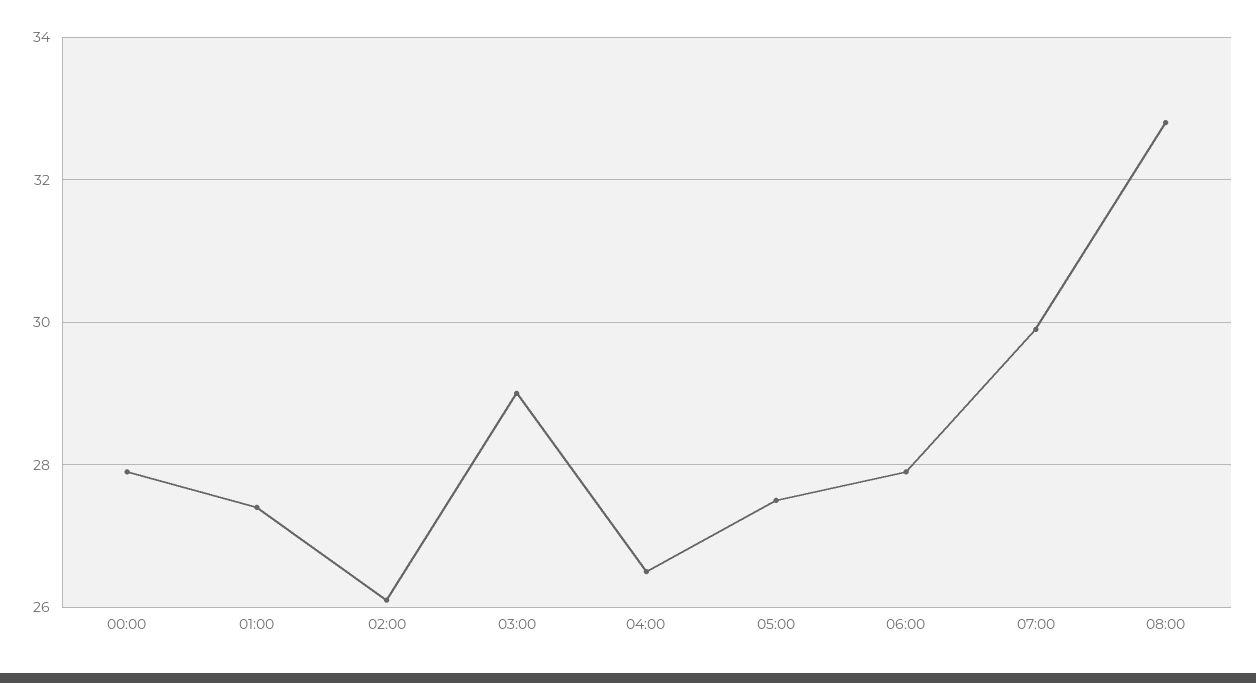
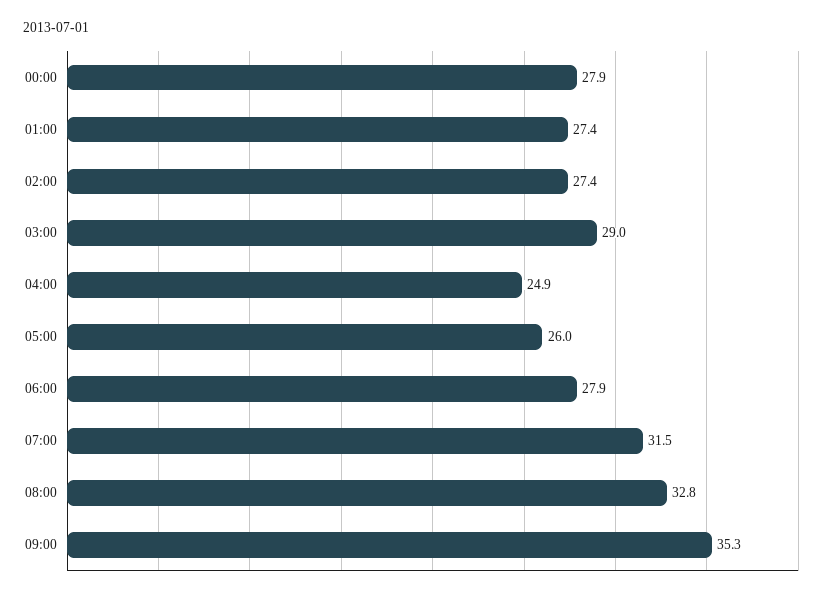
02:00: 26 -> 27.4
04:00: 26.5 -> 24.9
05:00: 27.5 -> 26
07:00: 30 -> 31.5
09:00: none -> 35.3

